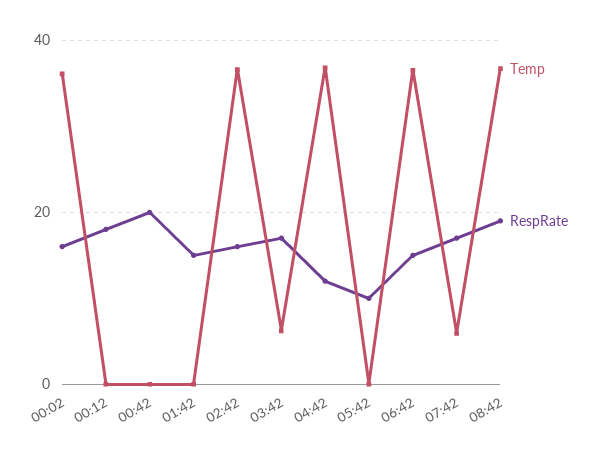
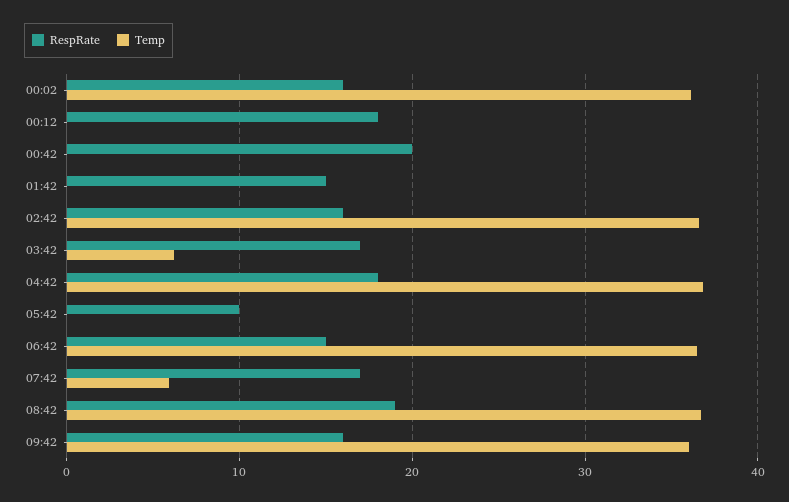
RespRate, 04:42: 12 -> 18
RespRate, 09:42: none -> 16
Temp, 09:42: none -> 36

